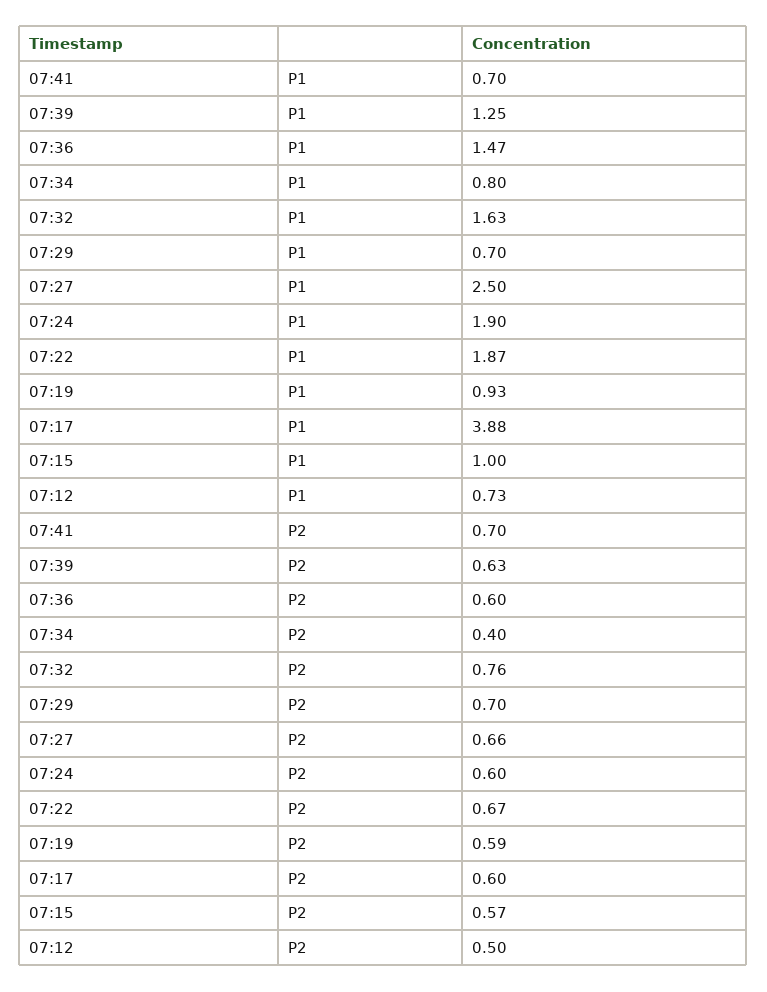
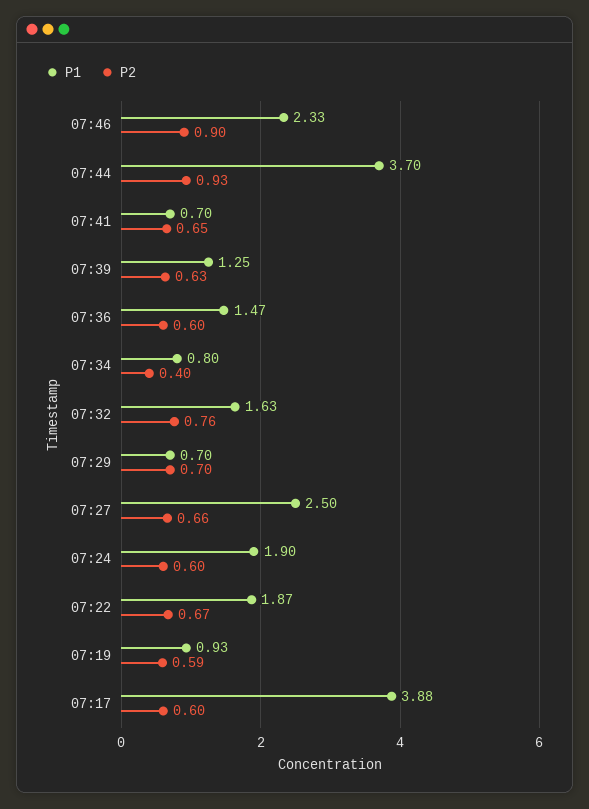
P1, 07:15: 1 -> none
P1, 07:12: 0.73 -> none
P2, 07:41: 0.7 -> 0.65
P2, 07:15: 0.57 -> none
P2, 07:12: 0.5 -> none
P1, 07:46: none -> 2.33
P2, 07:46: none -> 0.9
P1, 07:44: none -> 3.7
P2, 07:44: none -> 0.93

